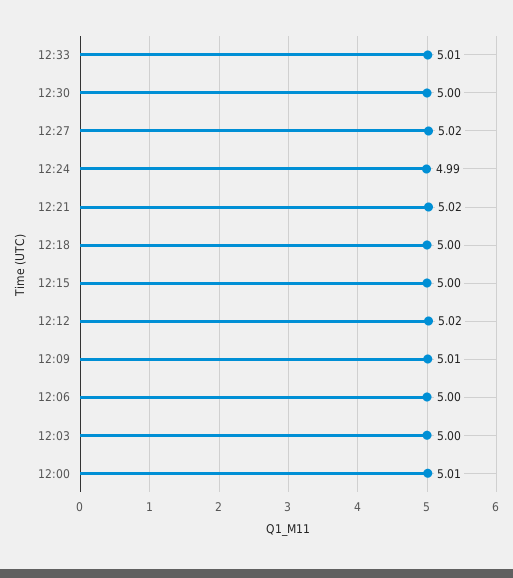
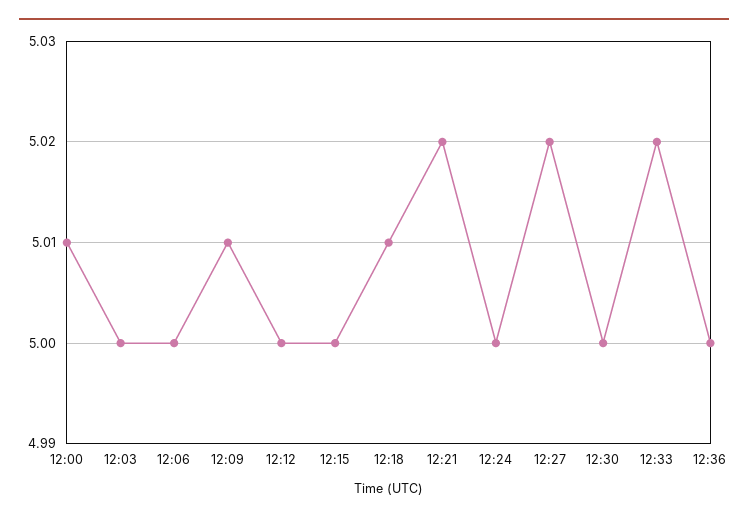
12:33: 5.01 -> 5.02
12:24: 4.99 -> 5
12:18: 5 -> 5.01
12:12: 5.02 -> 5
12:36: none -> 5

